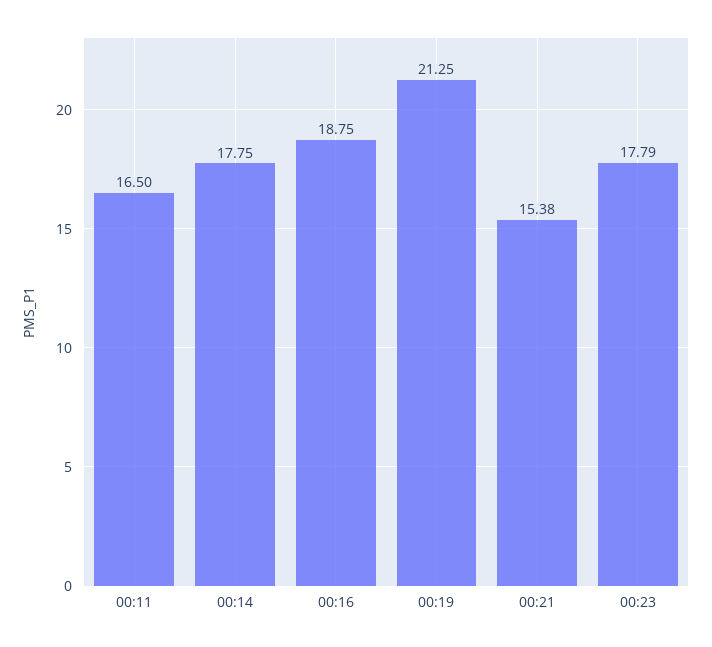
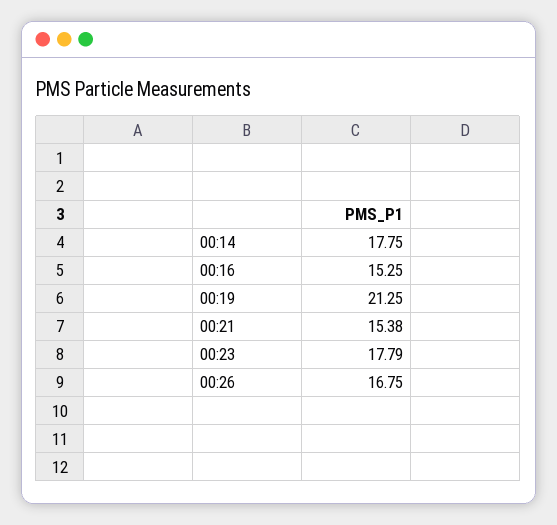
00:11: 16.5 -> none
00:16: 18.75 -> 15.25
00:26: none -> 16.75

